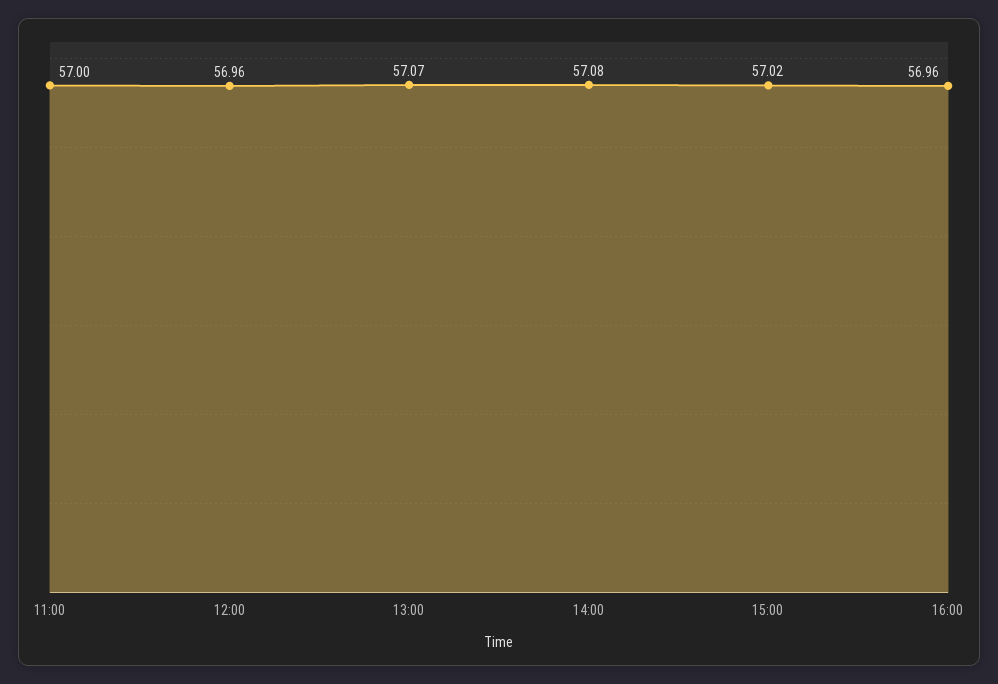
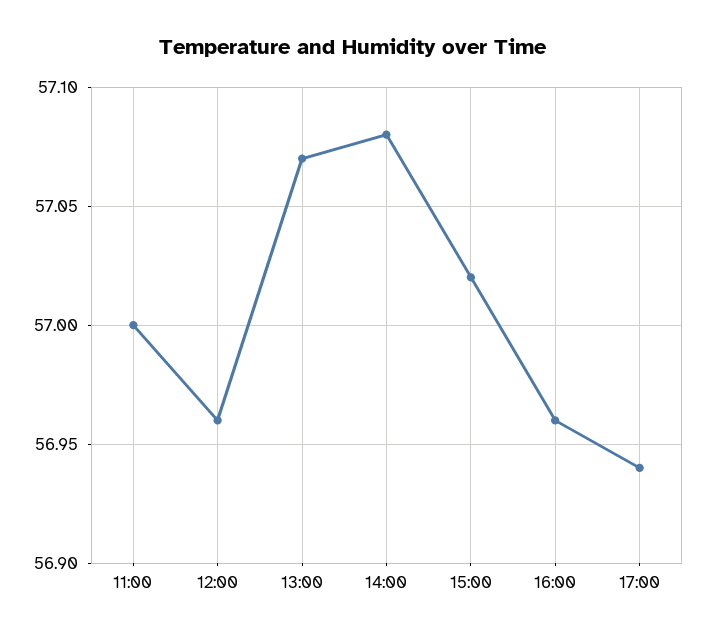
17:00: none -> 56.94

